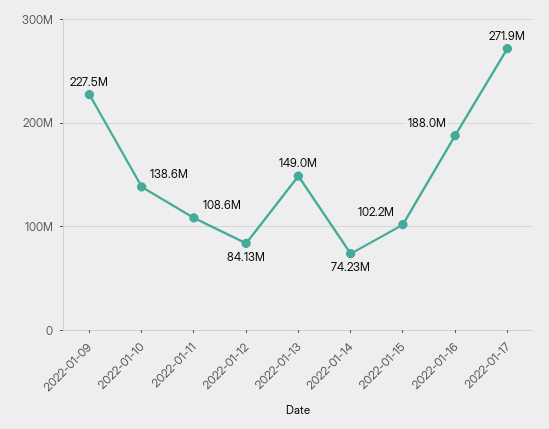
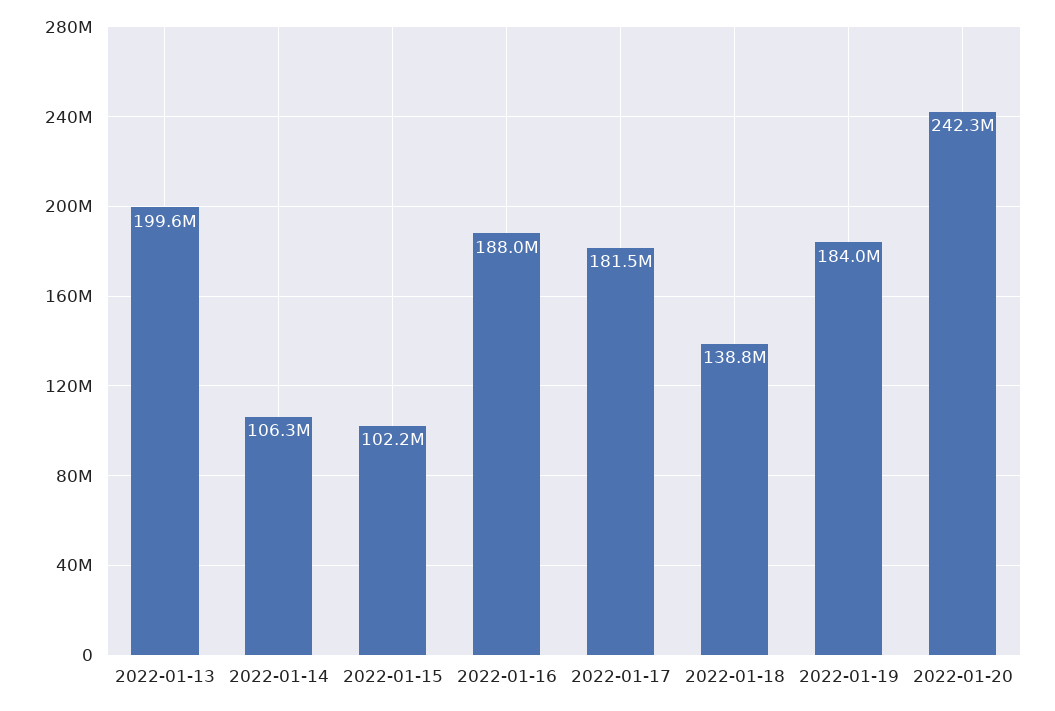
2022-01-09: 227500000 -> none
2022-01-10: 138600000 -> none
2022-01-11: 108600000 -> none
2022-01-12: 84130000 -> none
2022-01-13: 149000000 -> 199600000
2022-01-14: 74230000 -> 106300000
2022-01-17: 271900000 -> 181500000
2022-01-18: none -> 138800000
2022-01-19: none -> 184000000
2022-01-20: none -> 242300000

